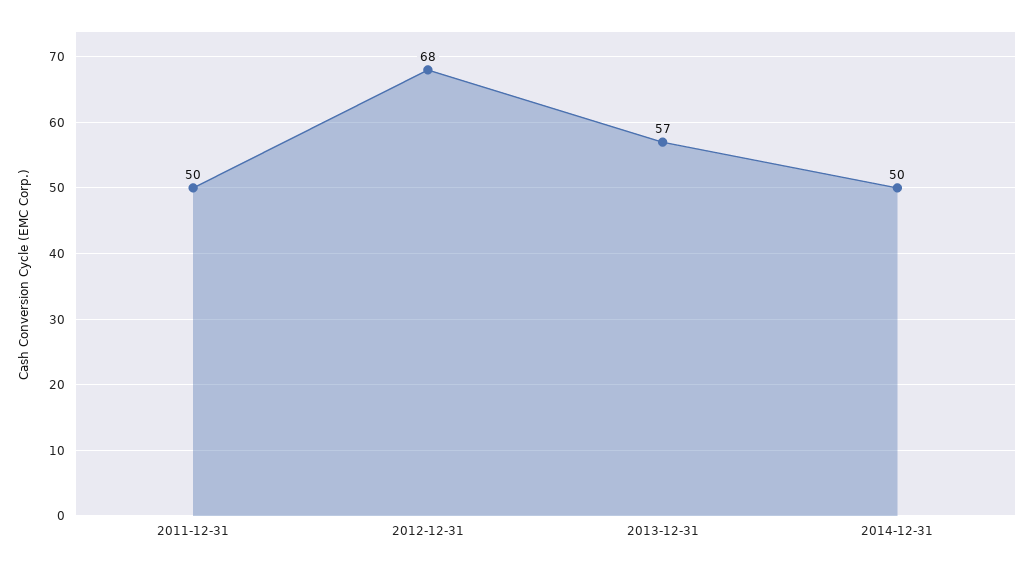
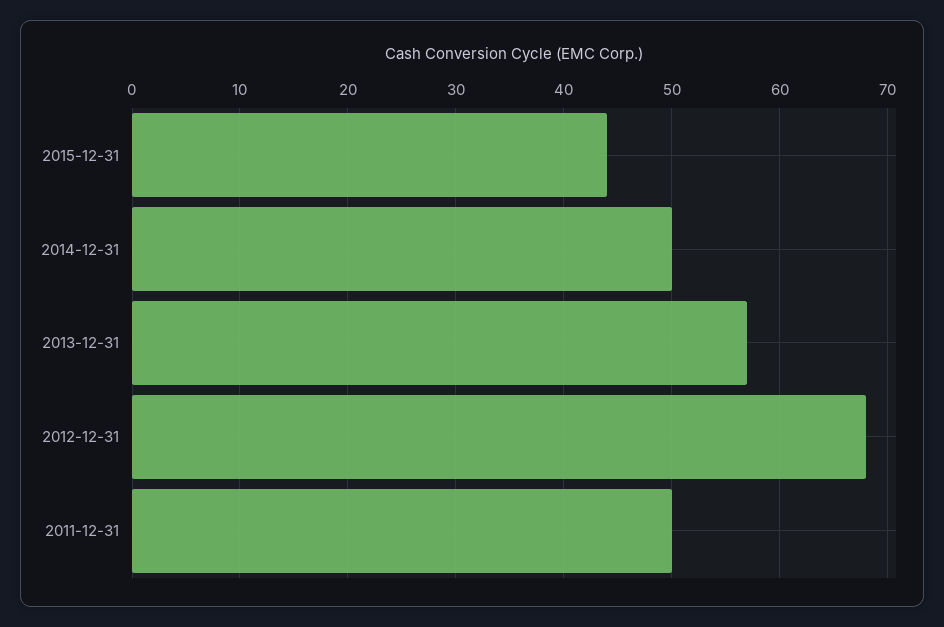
2015-12-31: none -> 44

